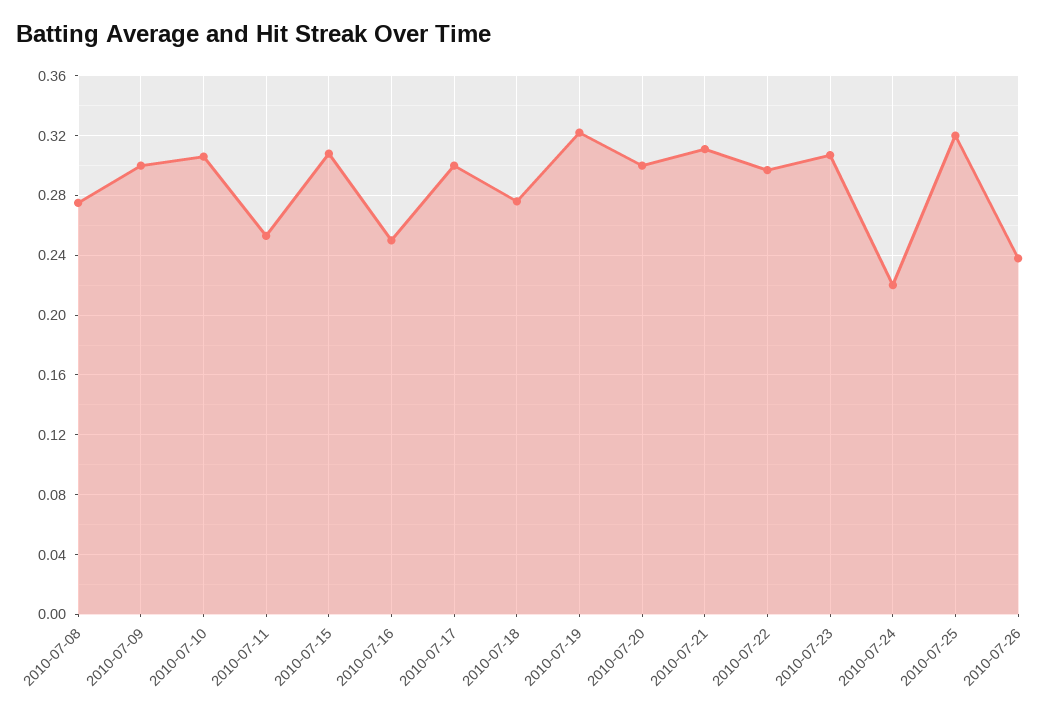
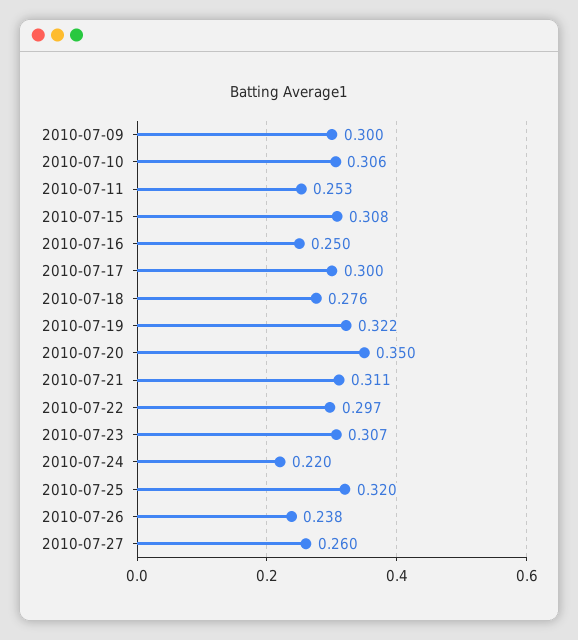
2010-07-08: 0.275 -> none
2010-07-20: 0.3 -> 0.35
2010-07-27: none -> 0.26

